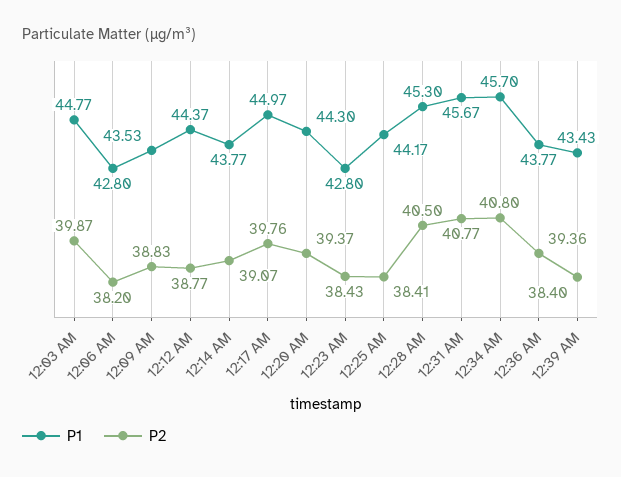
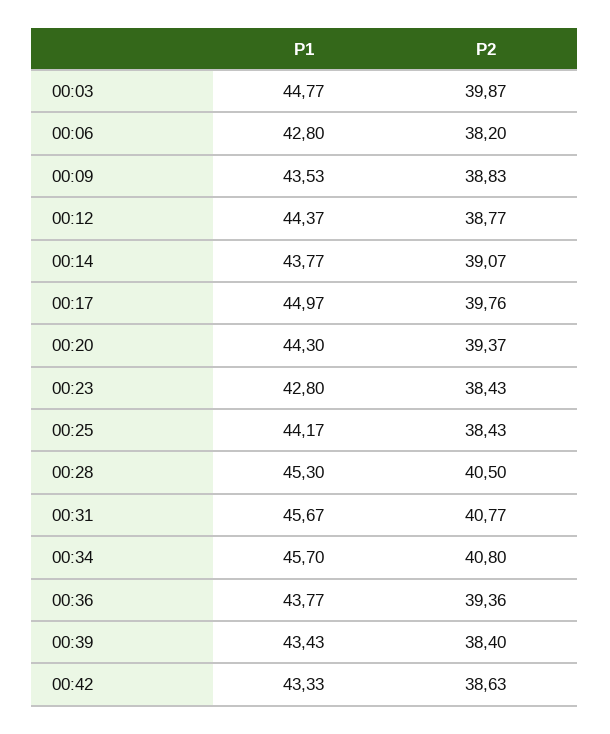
P2, 12:25 AM: 38.41 -> 38.43
P1, 00:42: none -> 43.33
P2, 00:42: none -> 38.63

